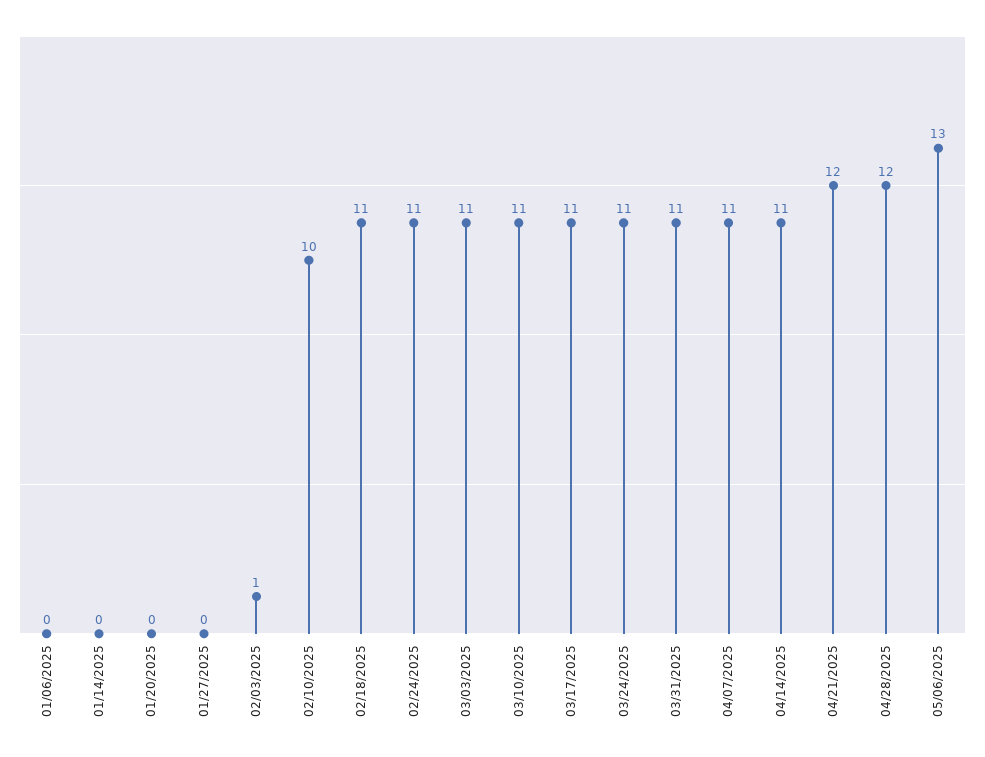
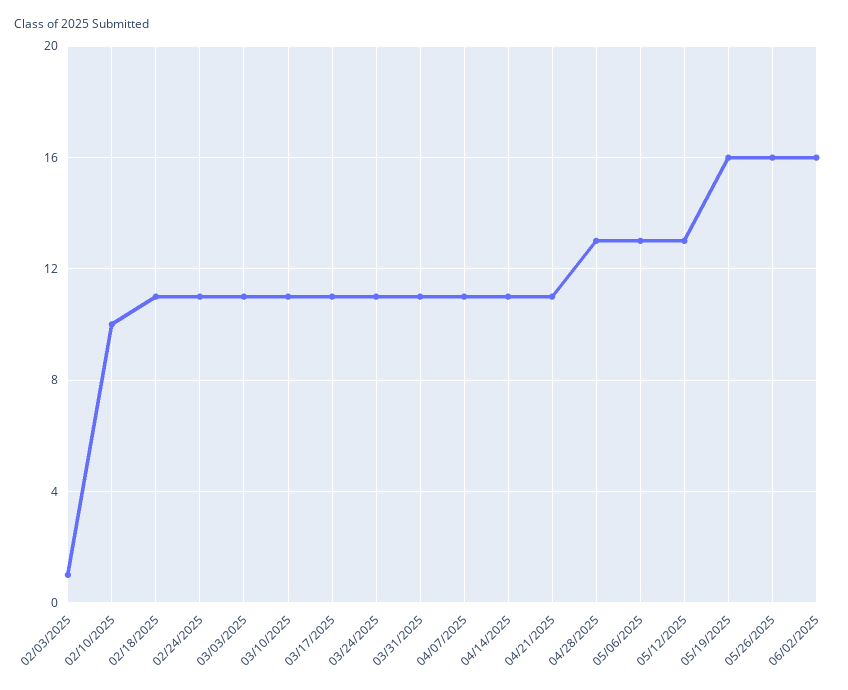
01/06/2025: 0 -> none
01/14/2025: 0 -> none
01/20/2025: 0 -> none
01/27/2025: 0 -> none
04/21/2025: 12 -> 11
04/28/2025: 12 -> 13
05/12/2025: none -> 13
05/19/2025: none -> 16
05/26/2025: none -> 16
06/02/2025: none -> 16

